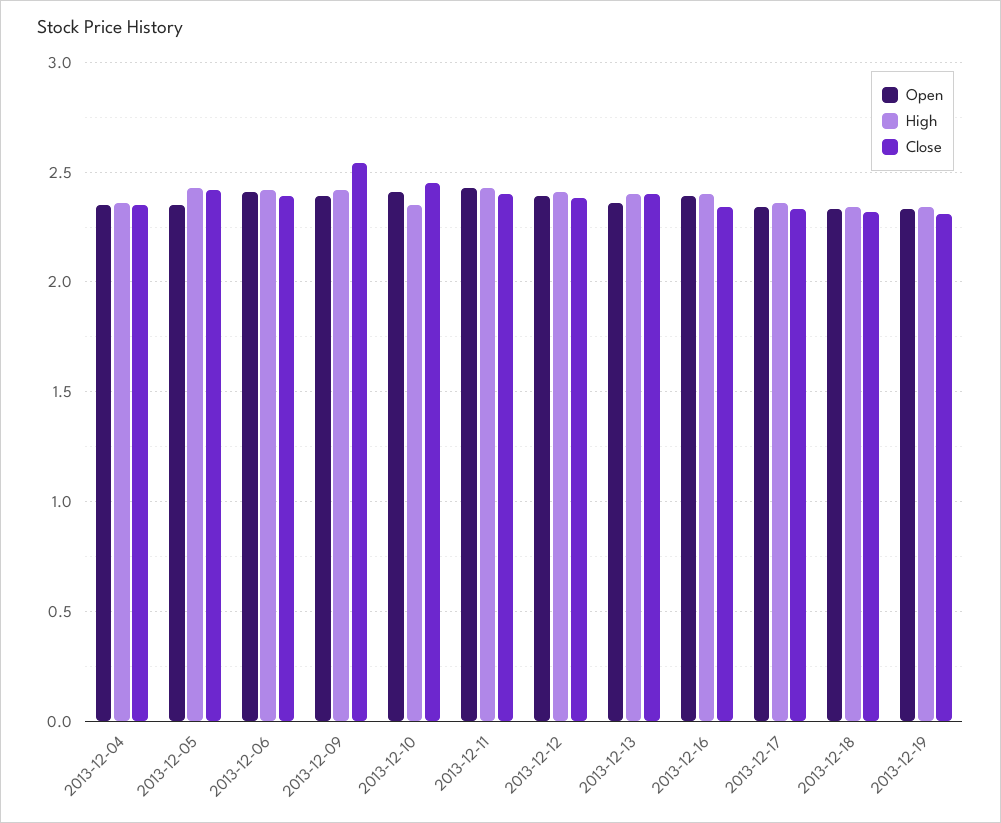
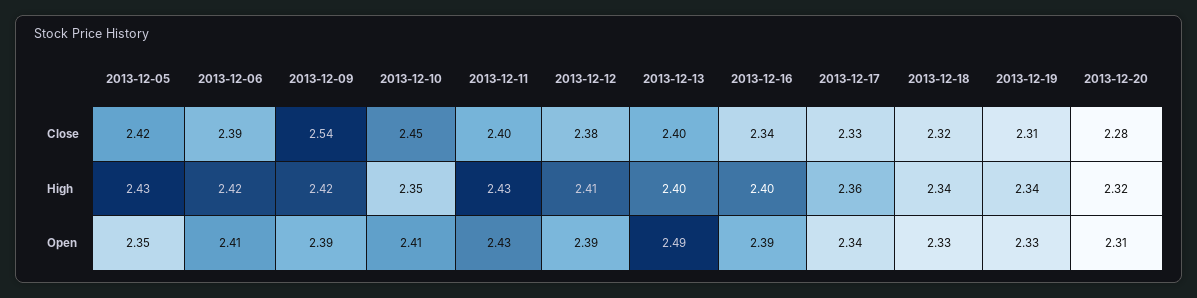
Open, 2013-12-04: 2.35 -> none
High, 2013-12-04: 2.35 -> none
Close, 2013-12-04: 2.35 -> none
Open, 2013-12-13: 2.35 -> 2.49
Close, 2013-12-20: none -> 2.28
High, 2013-12-20: none -> 2.32
Open, 2013-12-20: none -> 2.31

